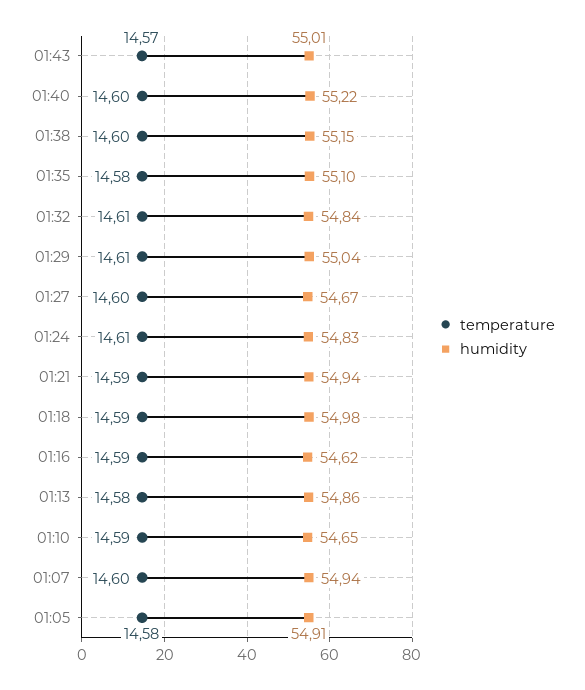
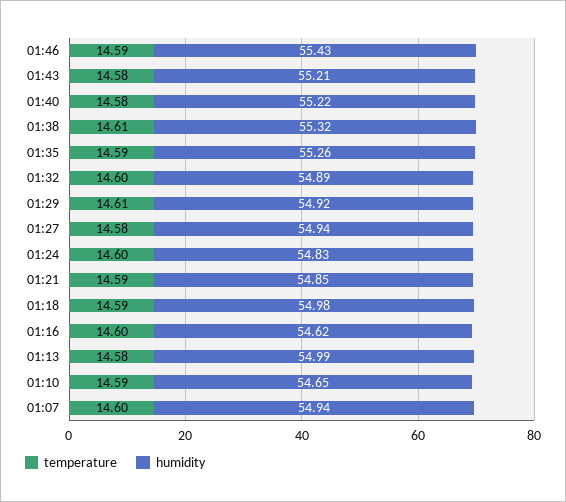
temperature, 01:43: 14.57 -> 14.58
humidity, 01:43: 55.01 -> 55.21
temperature, 01:40: 14.6 -> 14.58
temperature, 01:38: 14.6 -> 14.61
humidity, 01:38: 55.15 -> 55.32
temperature, 01:35: 14.58 -> 14.59
humidity, 01:35: 55.1 -> 55.26
temperature, 01:32: 14.61 -> 14.6
humidity, 01:32: 54.84 -> 54.89
humidity, 01:29: 55.04 -> 54.92
temperature, 01:27: 14.6 -> 14.58
humidity, 01:27: 54.67 -> 54.94
temperature, 01:24: 14.61 -> 14.6
humidity, 01:21: 54.94 -> 54.85
temperature, 01:16: 14.59 -> 14.6
humidity, 01:13: 54.86 -> 54.99
temperature, 01:05: 14.58 -> none
humidity, 01:05: 54.91 -> none
temperature, 01:46: none -> 14.59
humidity, 01:46: none -> 55.43

